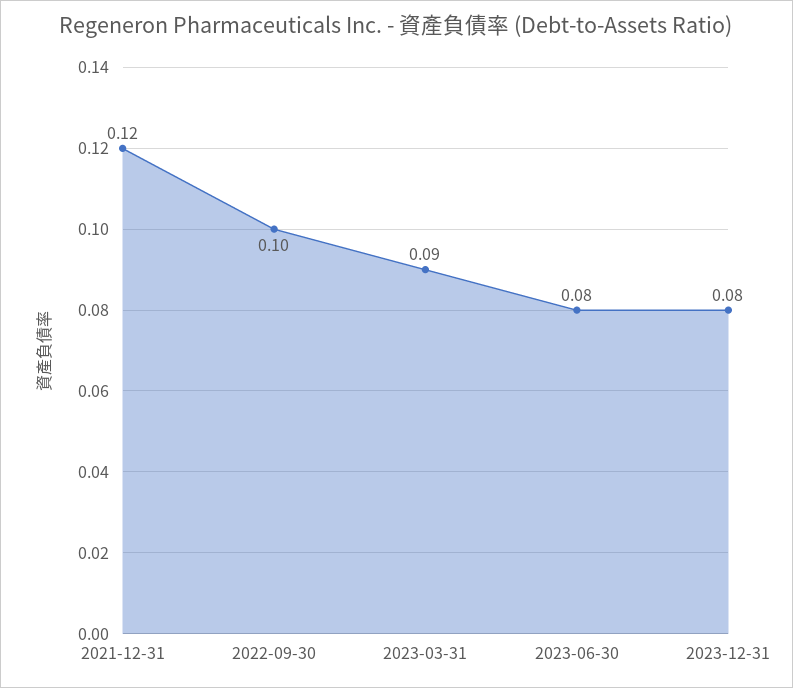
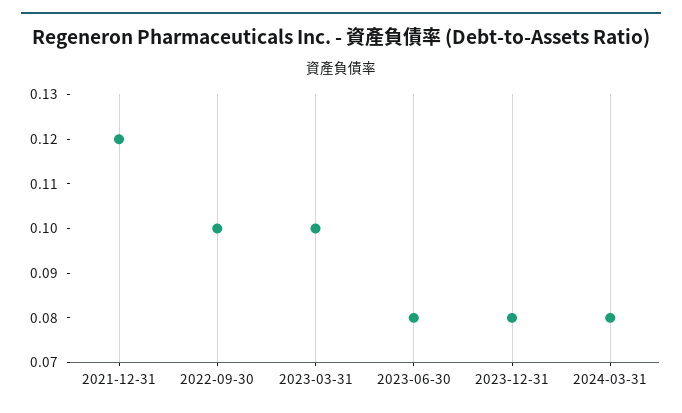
2023-03-31: 0.09 -> 0.1
2024-03-31: none -> 0.08

